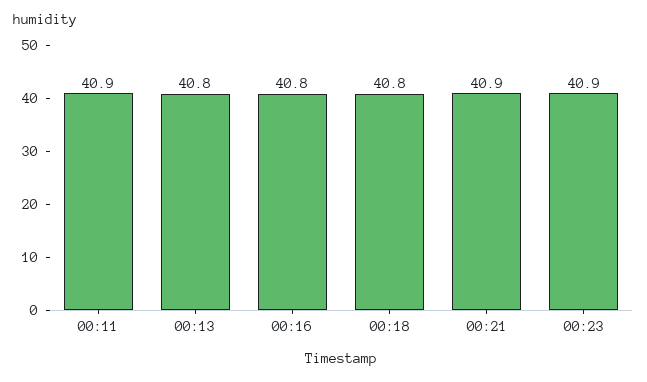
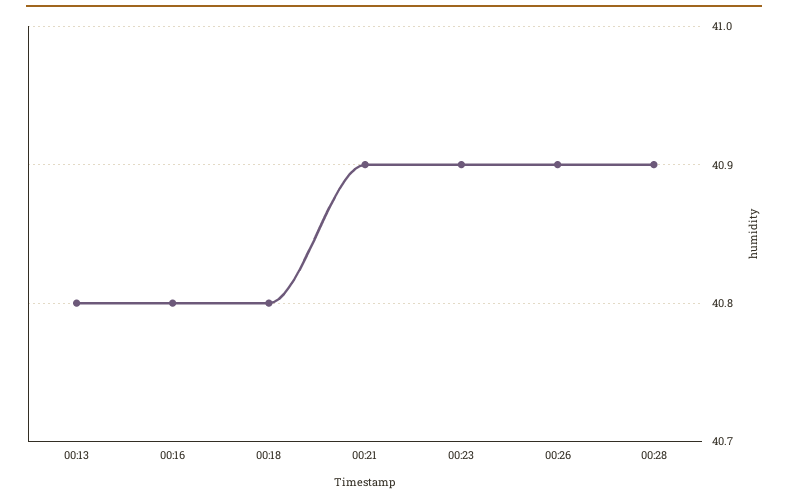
00:11: 40.9 -> none
00:26: none -> 40.9
00:28: none -> 40.9

